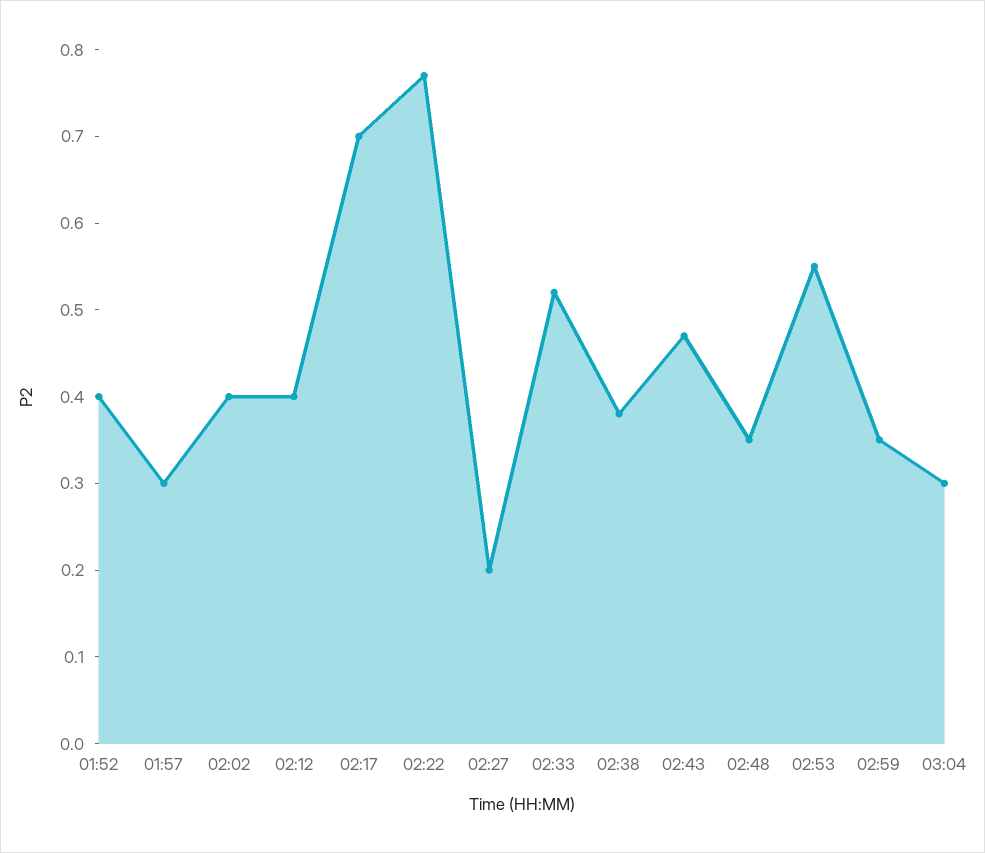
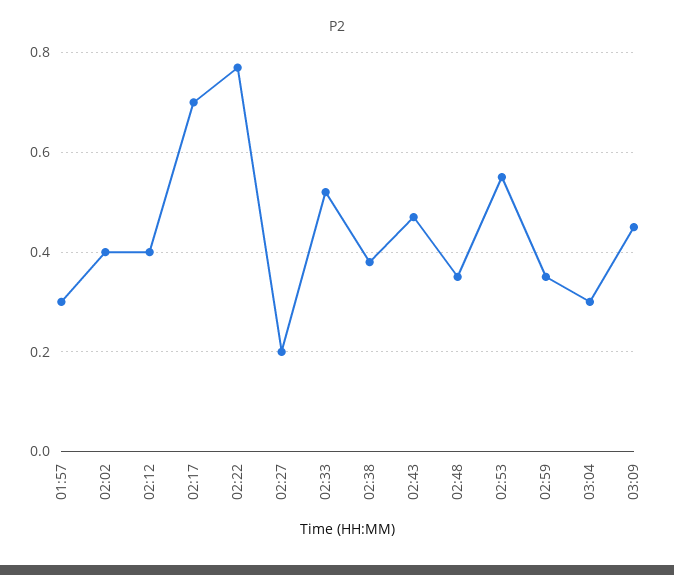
01:52: 0.4 -> none
03:09: none -> 0.45

